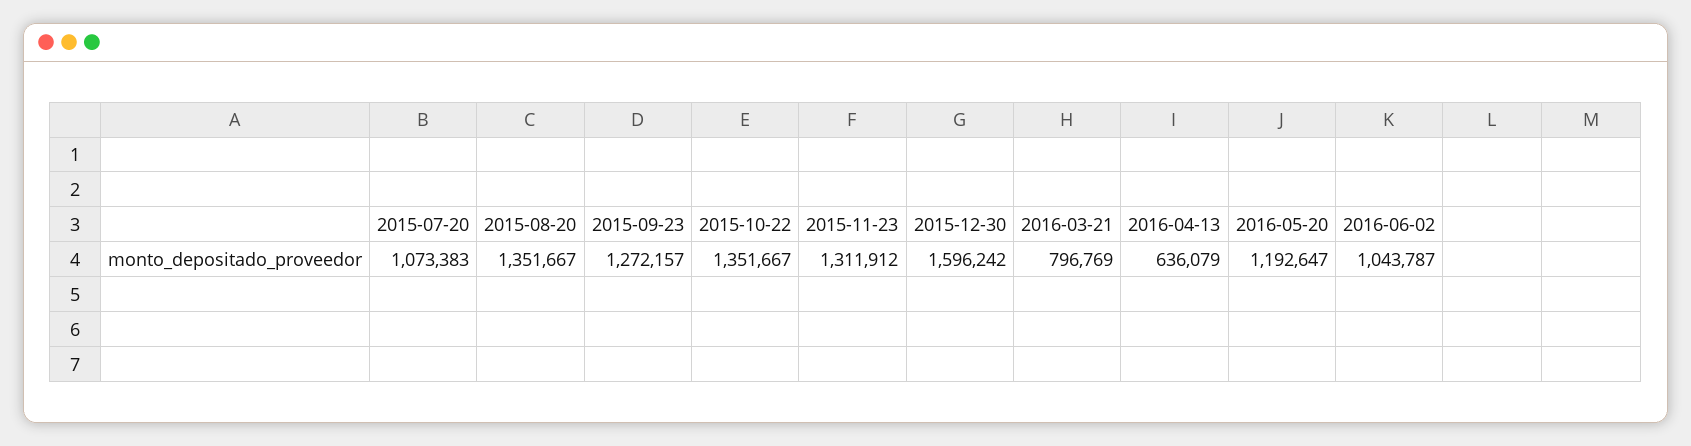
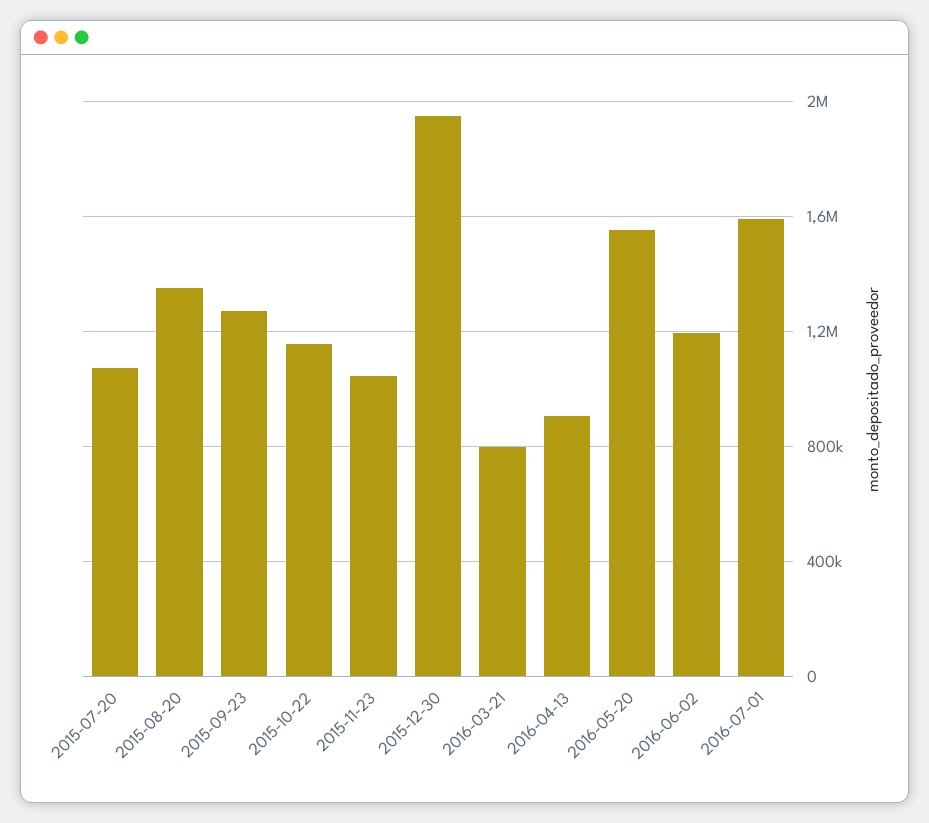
2015-10-22: 1351667 -> 1150000
2015-11-23: 1311912 -> 1050000
2015-12-30: 1596242 -> 1950000
2016-04-13: 636079 -> 900000
2016-05-20: 1192647 -> 1550000
2016-06-02: 1043787 -> 1200000
2016-07-01: none -> 1600000

